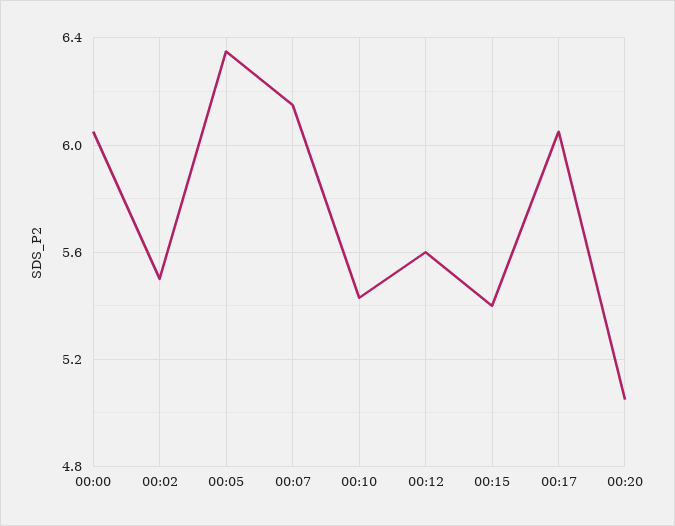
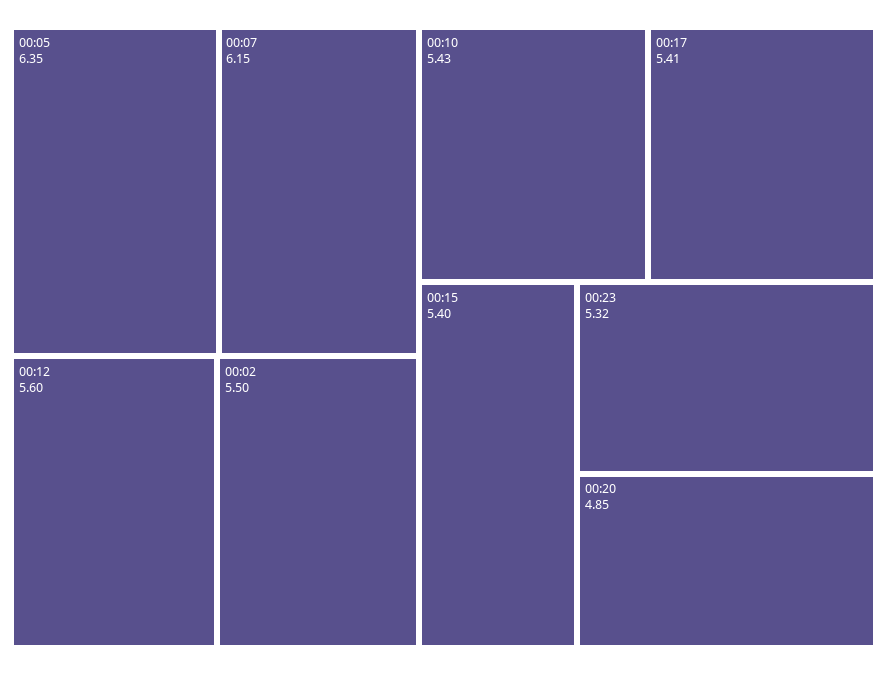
00:00: 6.05 -> none
00:17: 6.05 -> 5.41
00:20: 5.05 -> 4.85
00:23: none -> 5.32

